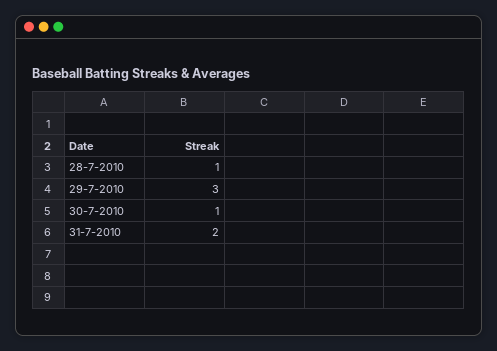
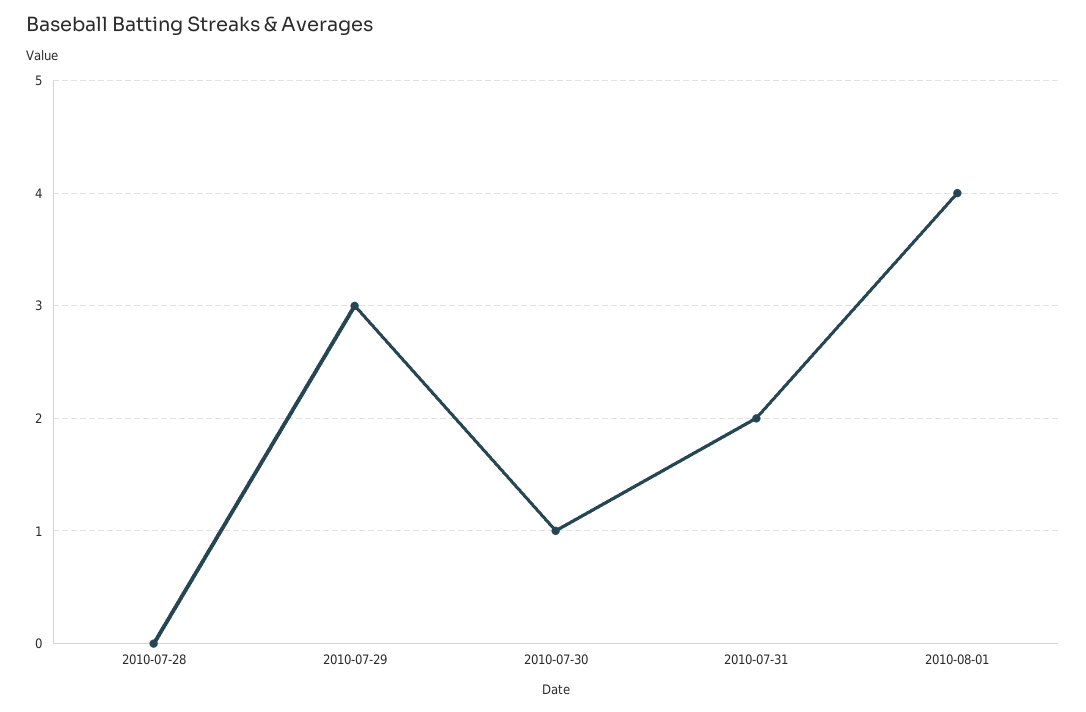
28-7-2010: 1 -> 0
2010-08-01: none -> 4

